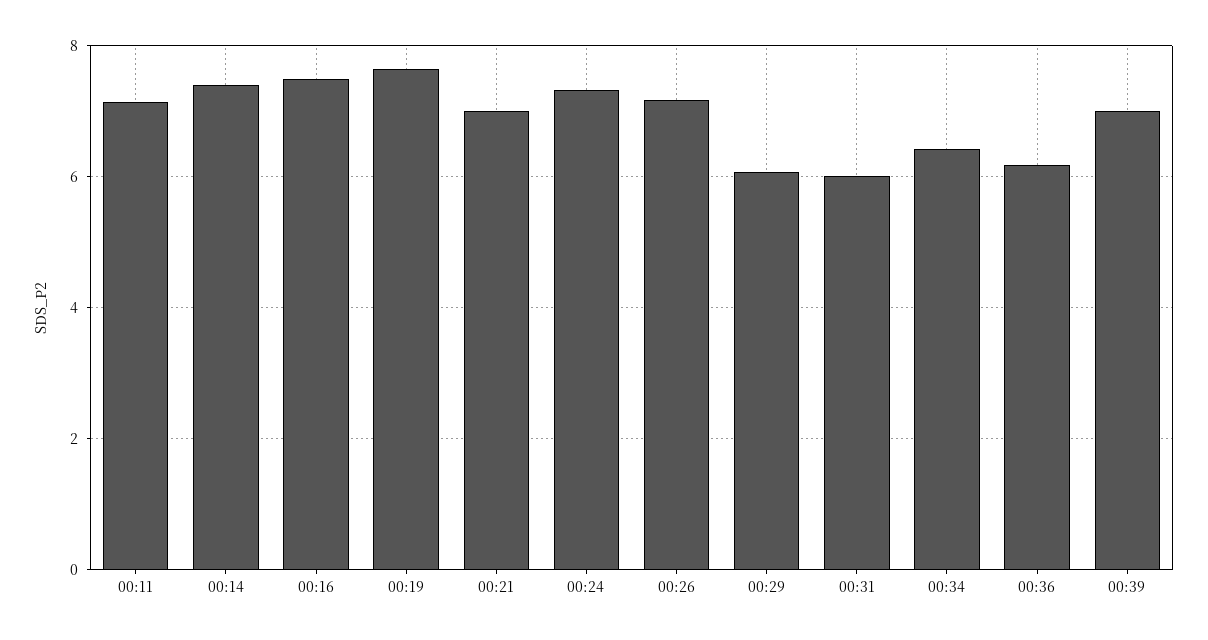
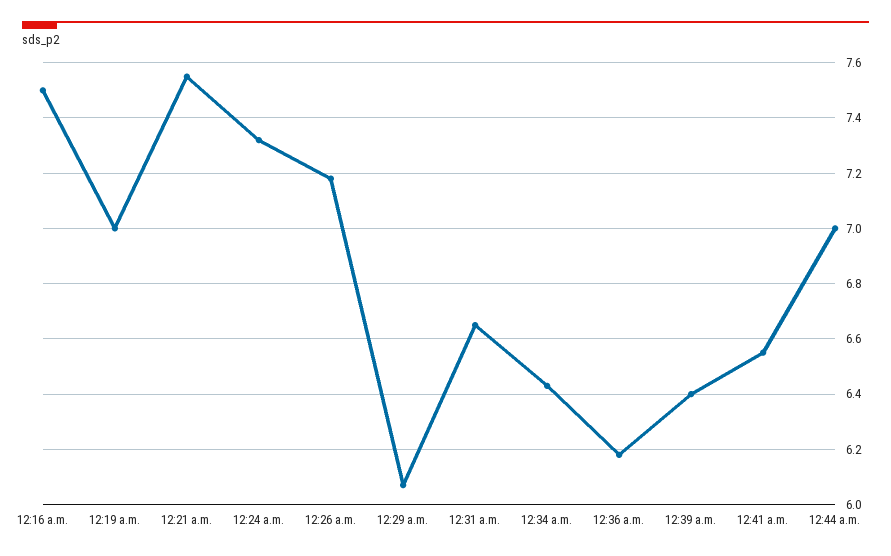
00:11: 7.2 -> none
00:14: 7.4 -> none
00:19: 7.6 -> 7
00:21: 7 -> 7.55
00:31: 6 -> 6.65
00:39: 7 -> 6.4
12:41 a.m.: none -> 6.55
12:44 a.m.: none -> 7

